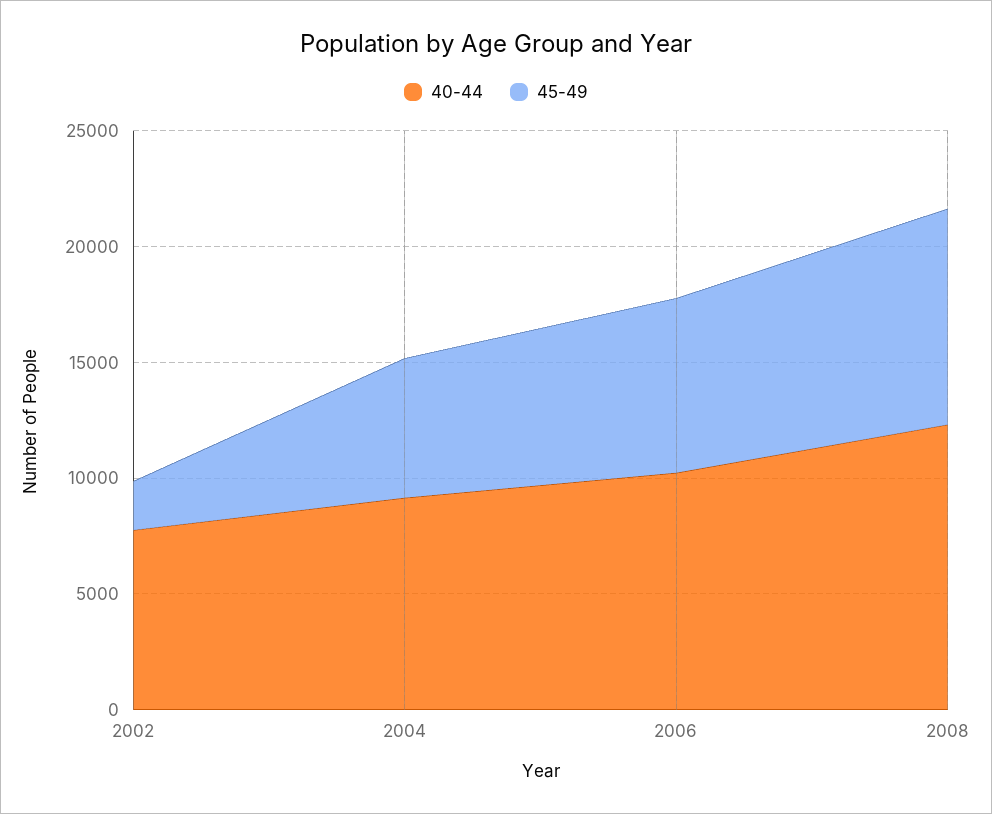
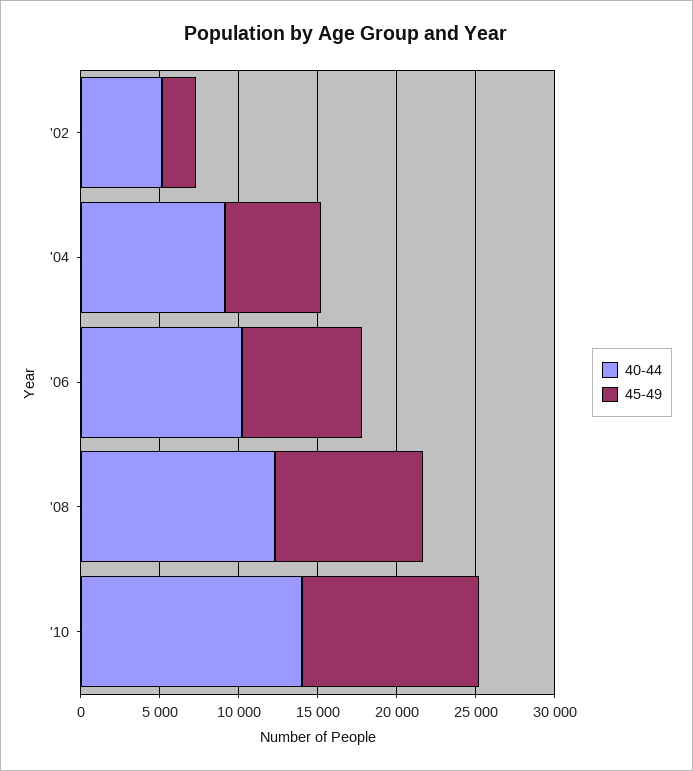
40-44, 2002: 8000 -> 5000
40-44, '10: none -> 14000
45-49, '10: none -> 11000

